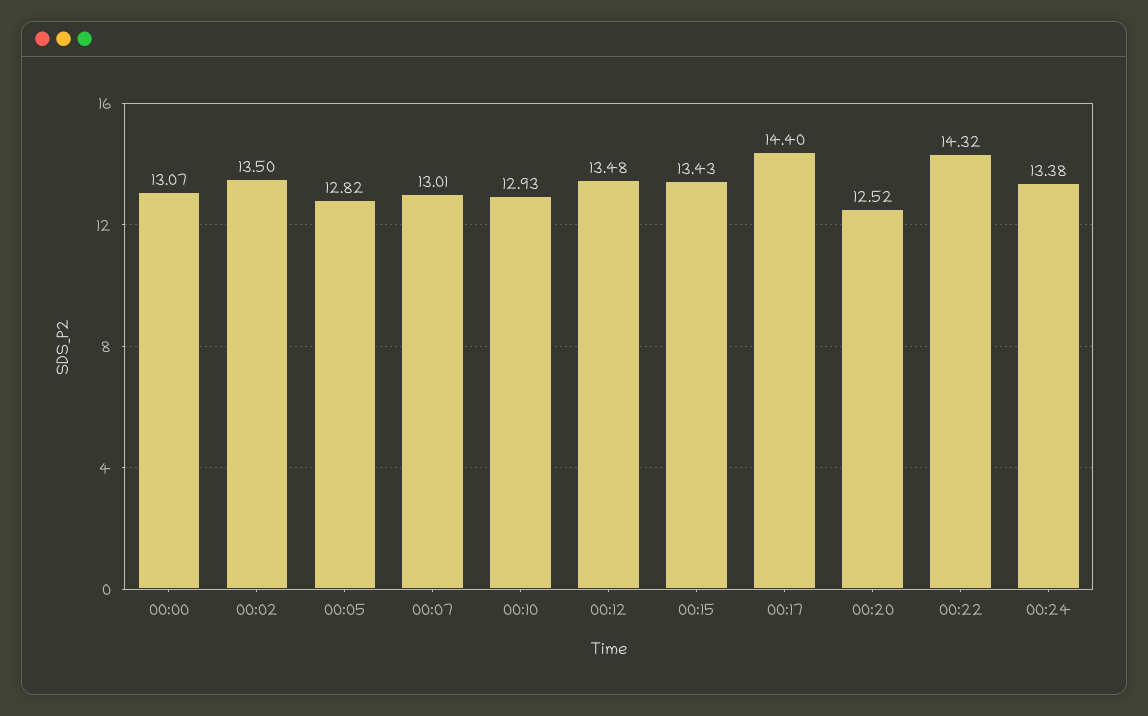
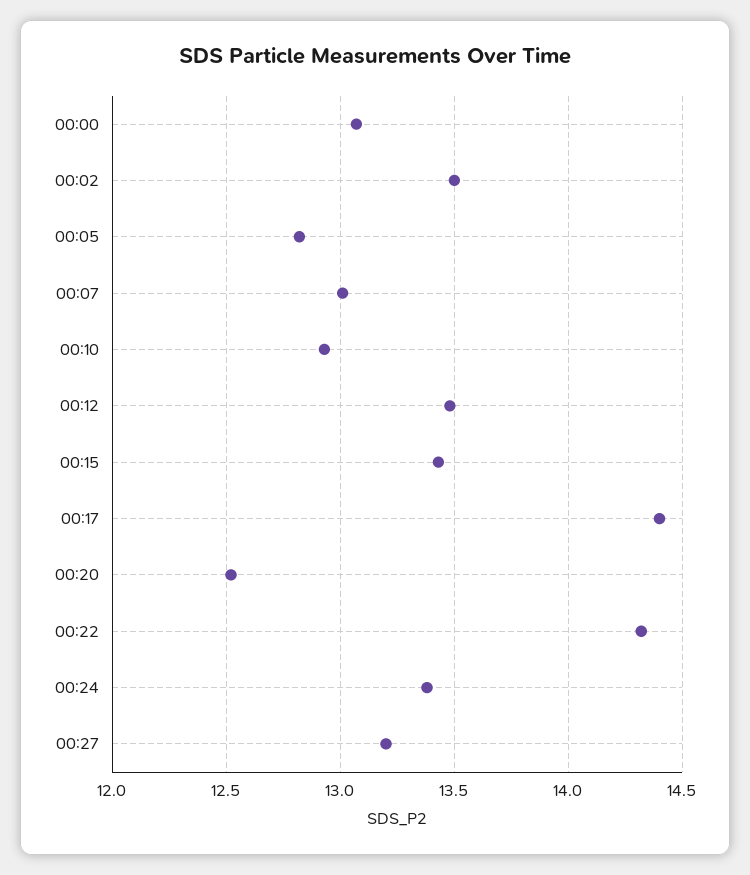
00:27: none -> 13.2

